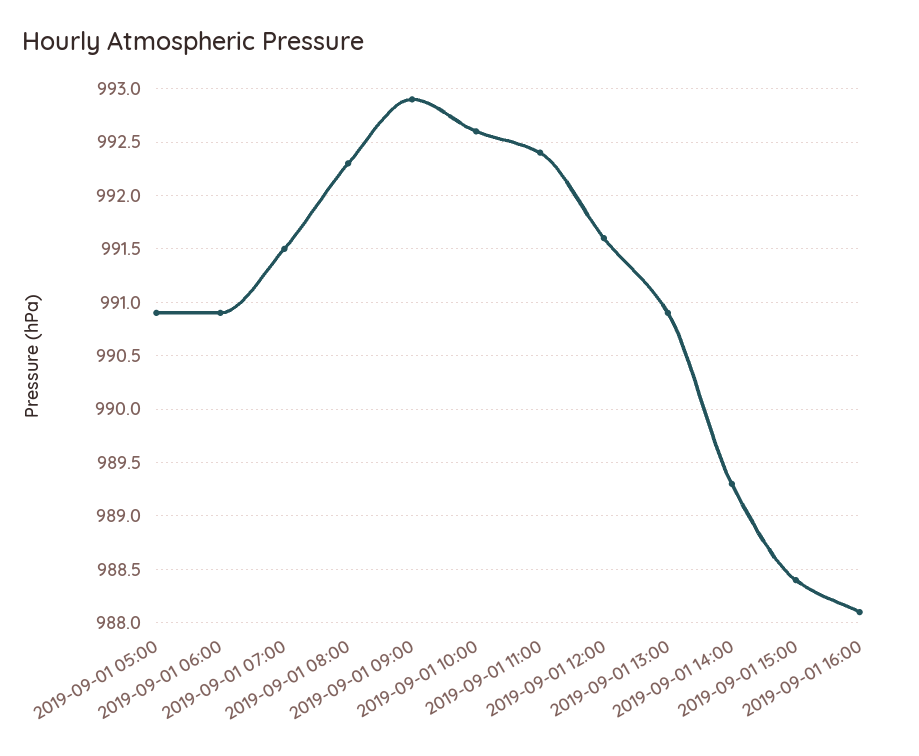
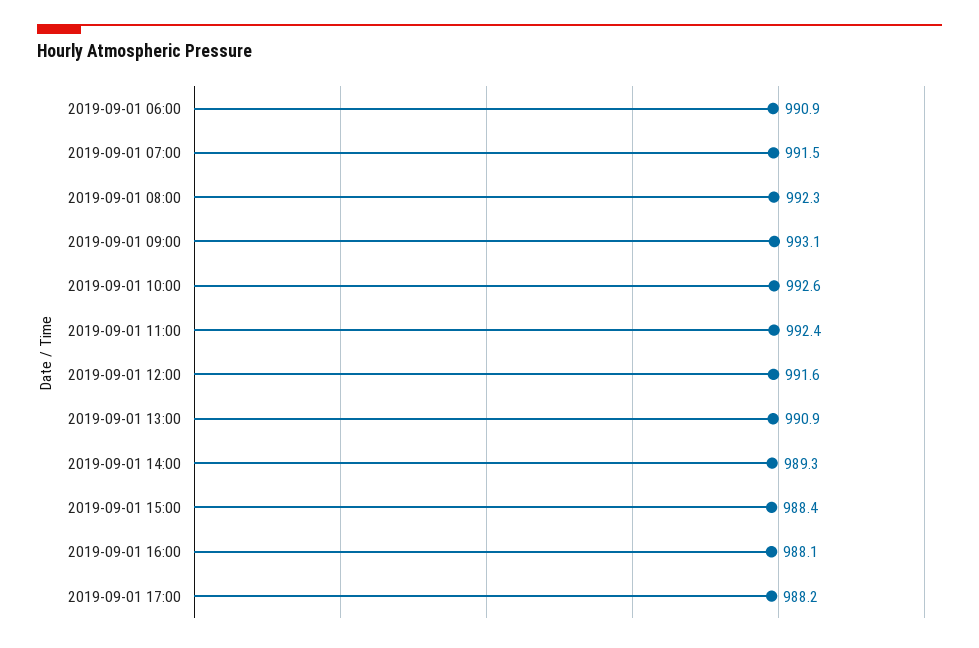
2019-09-01 05:00: 990.9 -> none
2019-09-01 09:00: 992.9 -> 993.1
2019-09-01 17:00: none -> 988.2

